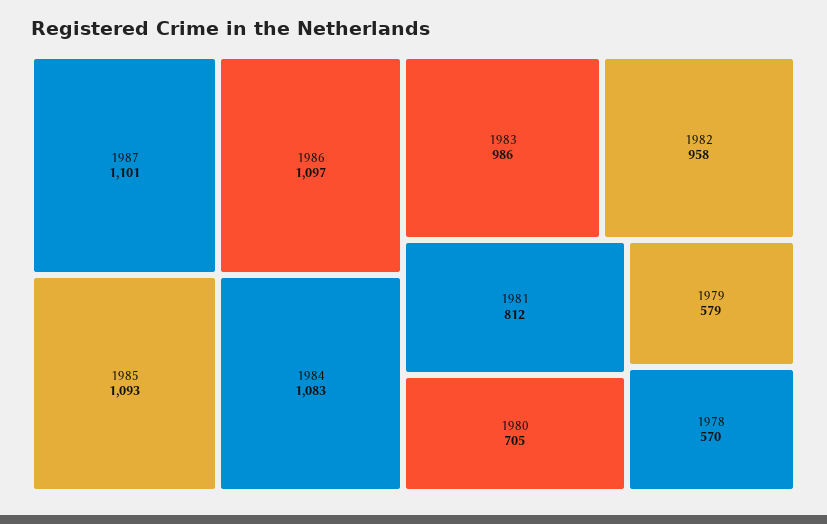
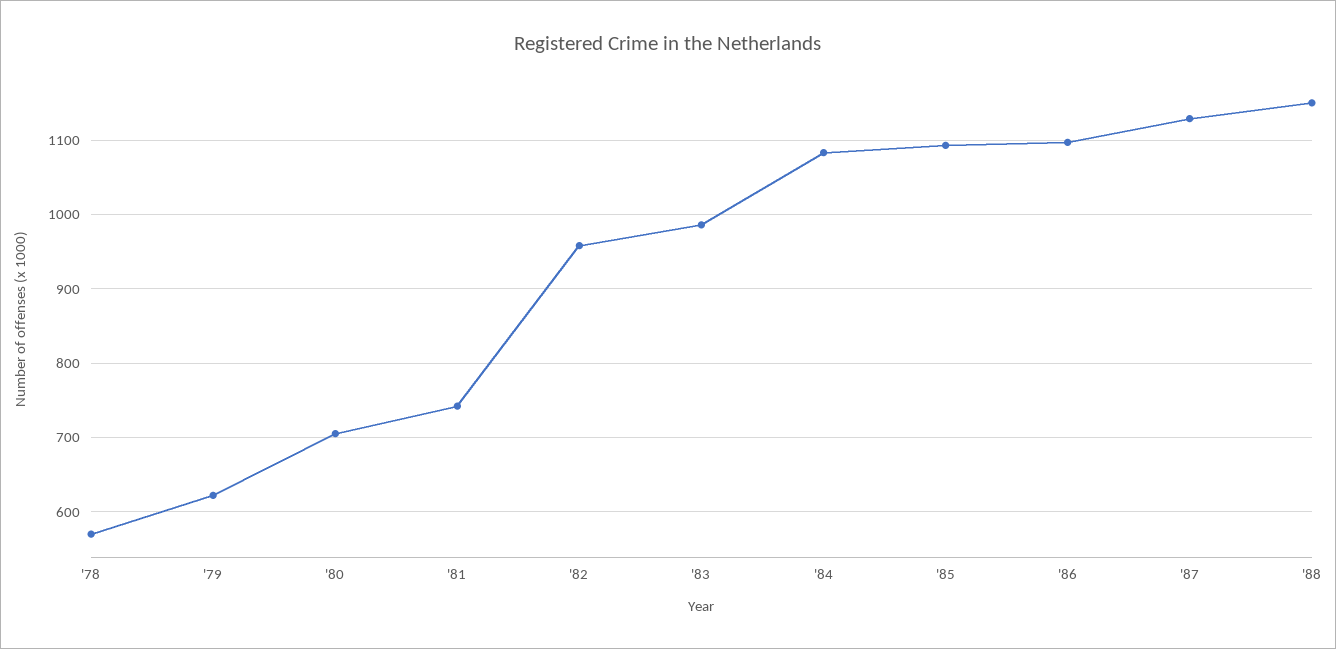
1987: 1101 -> 1130
1981: 812 -> 740
1979: 579 -> 620
'88: none -> 1150

